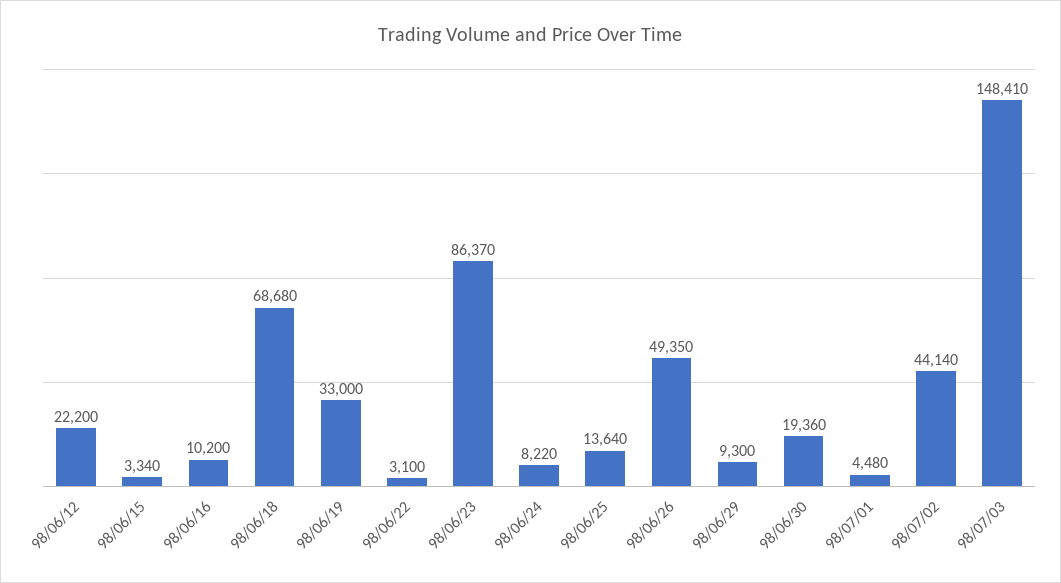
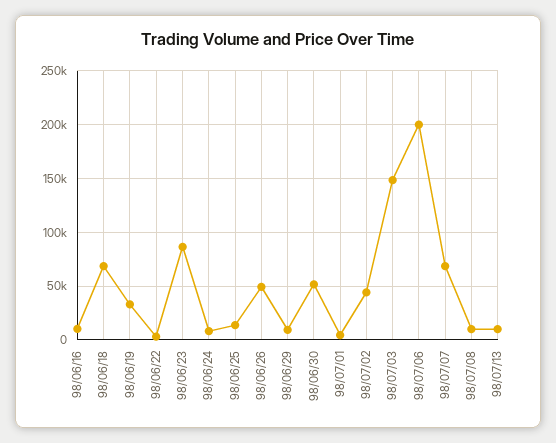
98/06/12: 22200 -> none
98/06/15: 3340 -> none
98/06/30: 19360 -> 50000
98/07/06: none -> 200000
98/07/07: none -> 70000
98/07/08: none -> 10000
98/07/13: none -> 10000

